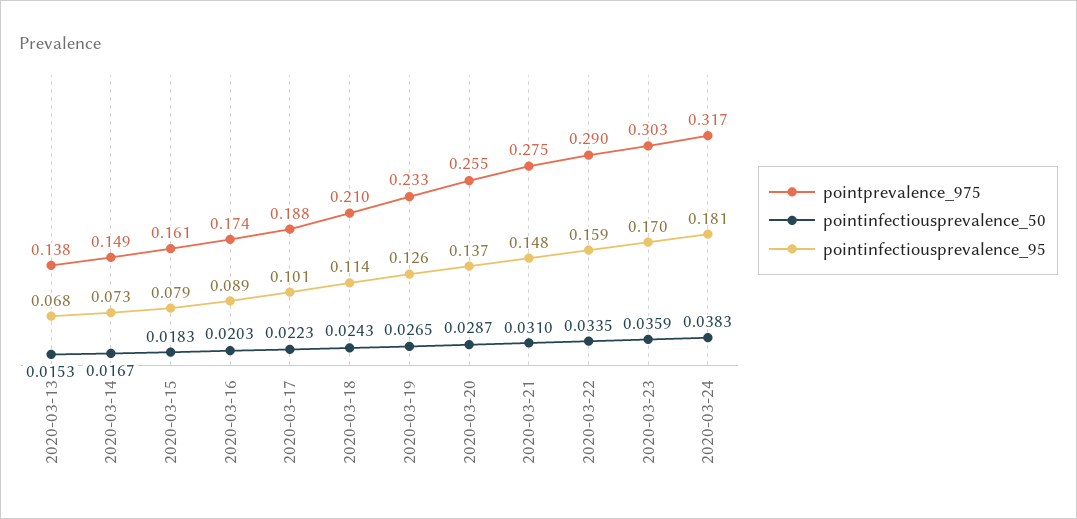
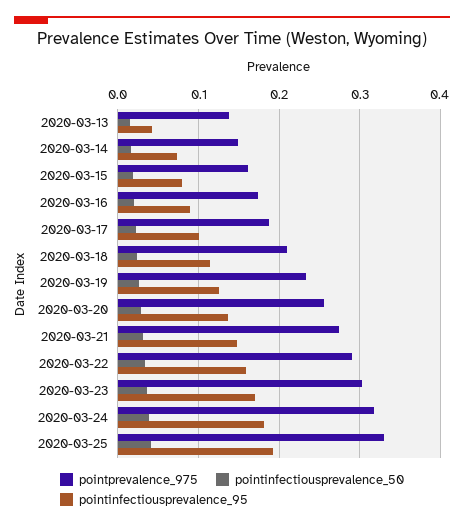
pointinfectiousprevalence_95, 2020-03-13: 0.068 -> 0.04
pointprevalence_975, 2020-03-25: none -> 0.33
pointinfectiousprevalence_50, 2020-03-25: none -> 0.04
pointinfectiousprevalence_95, 2020-03-25: none -> 0.19

